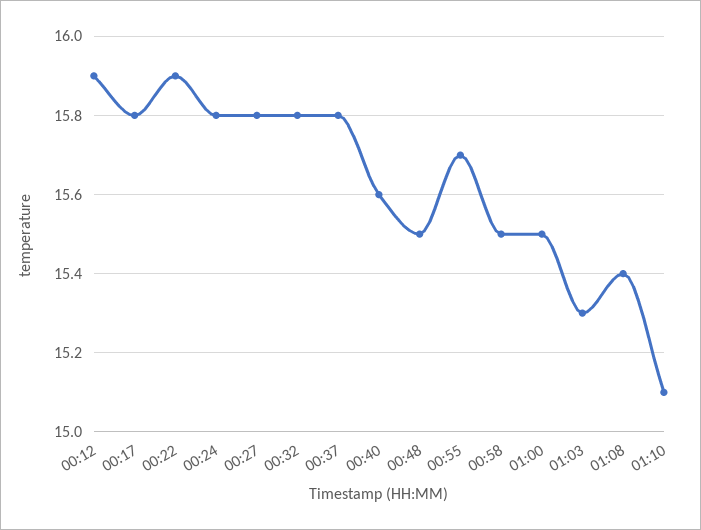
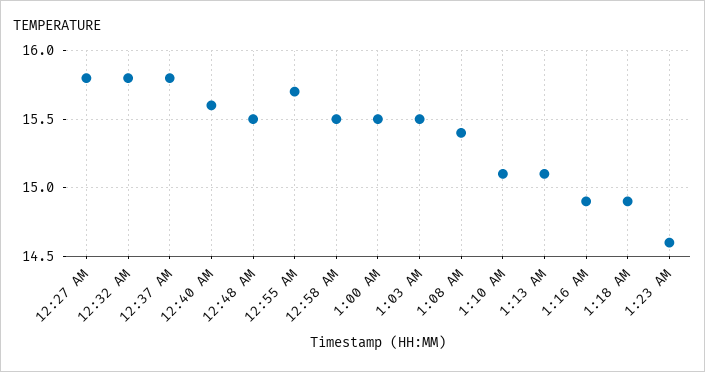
00:12: 15.9 -> none
00:17: 15.8 -> none
00:22: 15.9 -> none
00:24: 15.8 -> none
01:03: 15.3 -> 15.5
1:13 AM: none -> 15.1
1:16 AM: none -> 14.9
1:18 AM: none -> 14.9
1:23 AM: none -> 14.6

